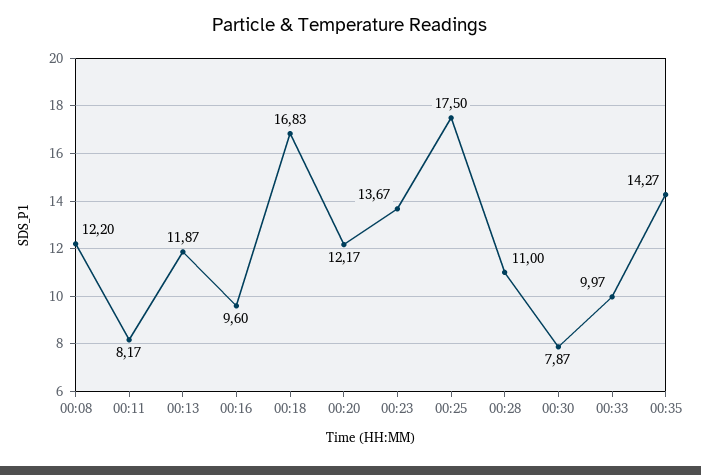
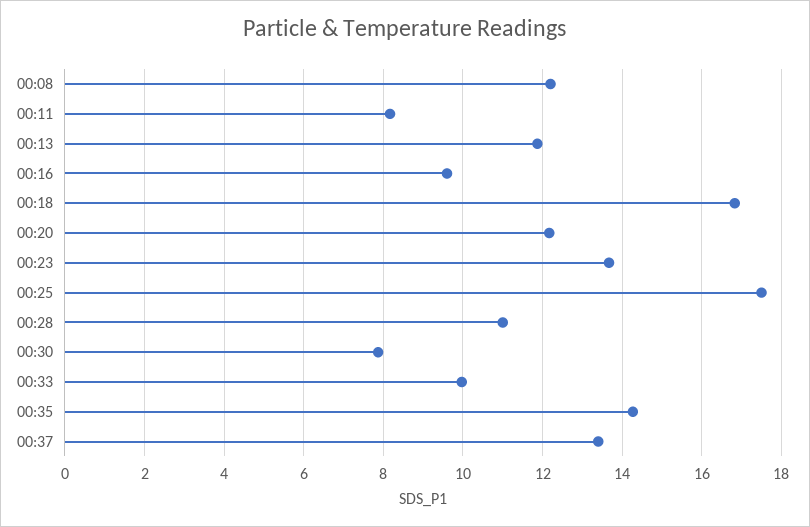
00:37: none -> 13.4

